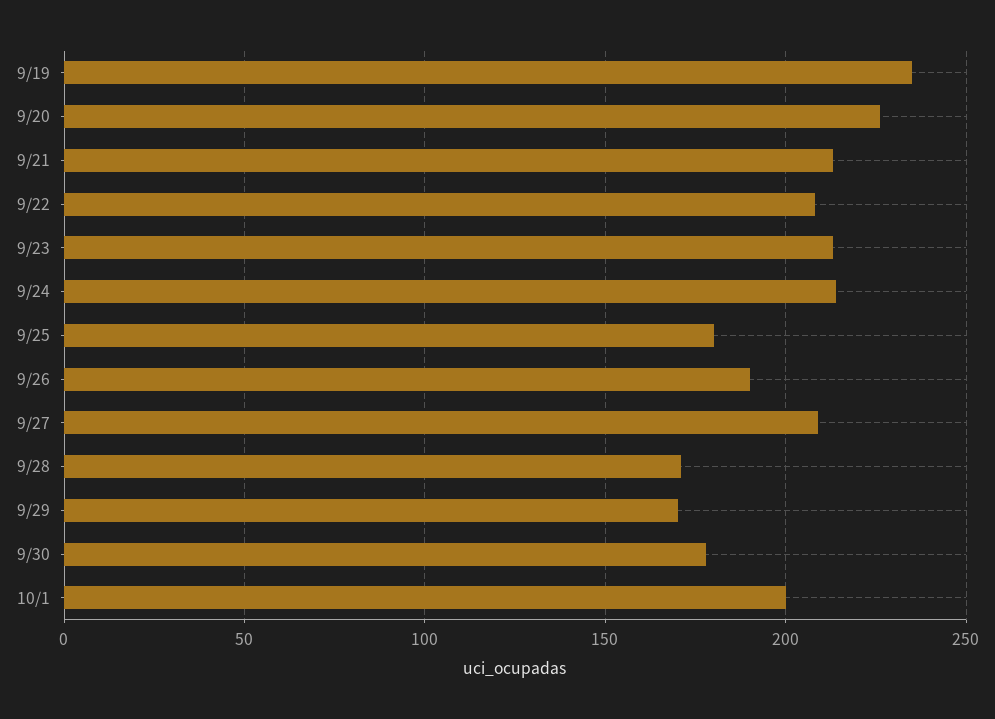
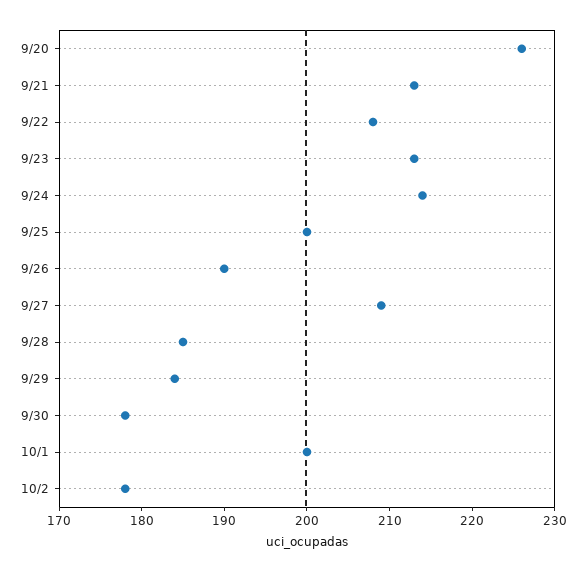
9/19: 235 -> none
9/25: 180 -> 200
9/28: 170 -> 185
9/29: 170 -> 184
10/2: none -> 178

